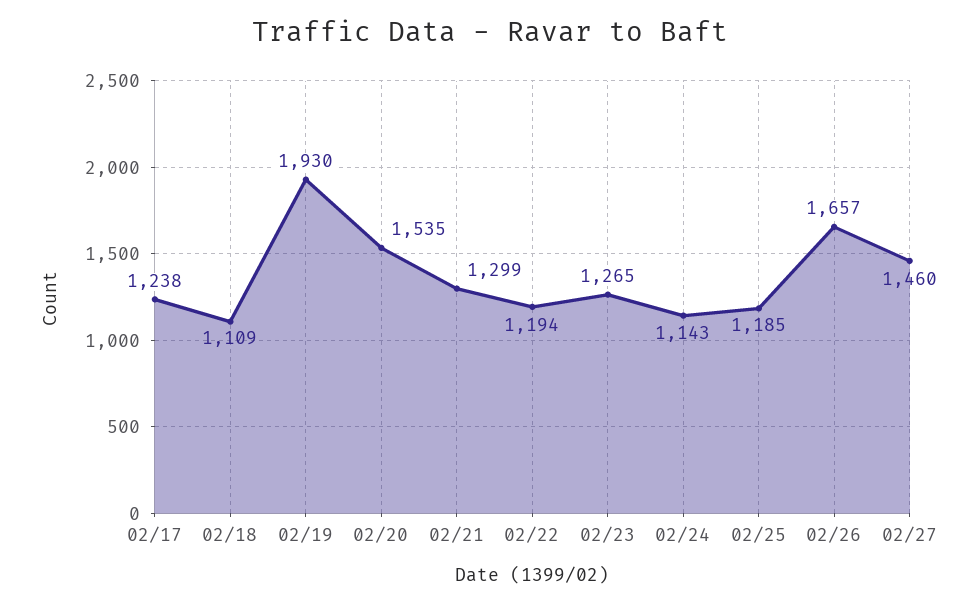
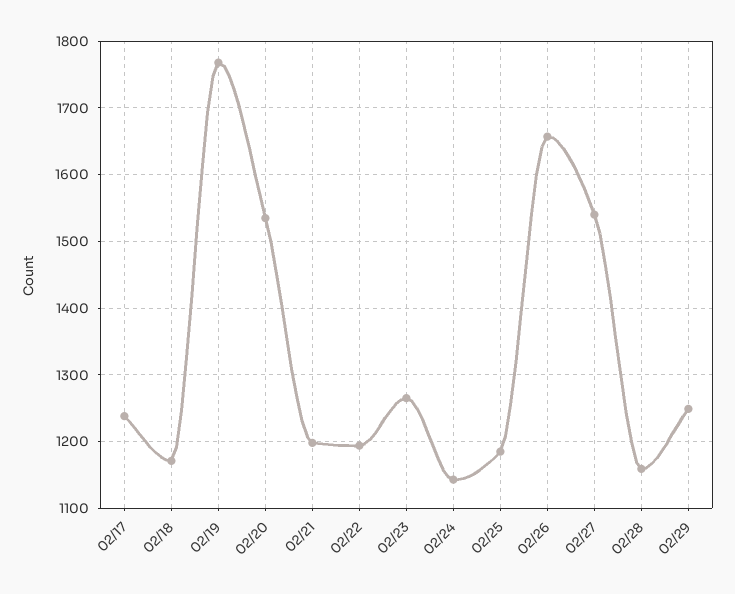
02/18: 1109 -> 1170
02/19: 1930 -> 1770
02/21: 1299 -> 1200
02/27: 1460 -> 1540
02/28: none -> 1160
02/29: none -> 1250

